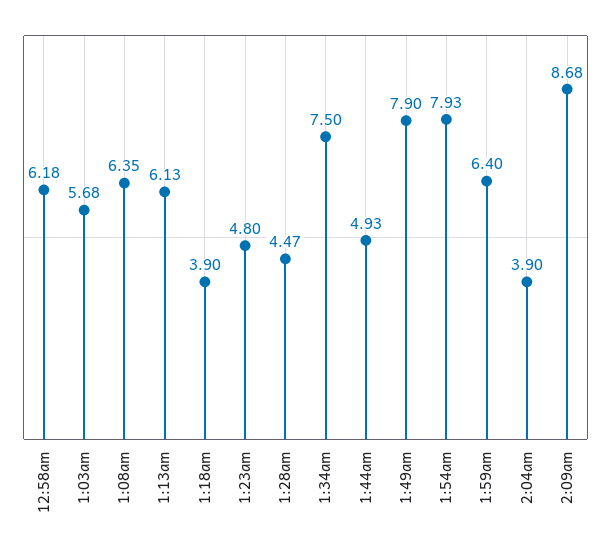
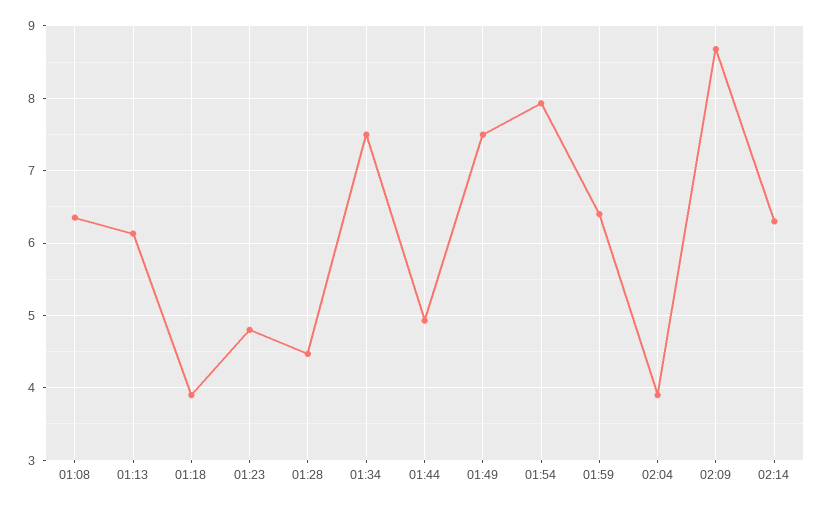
12:58am: 6.18 -> none
1:03am: 5.68 -> none
1:49am: 7.9 -> 7.5
02:14: none -> 6.3

